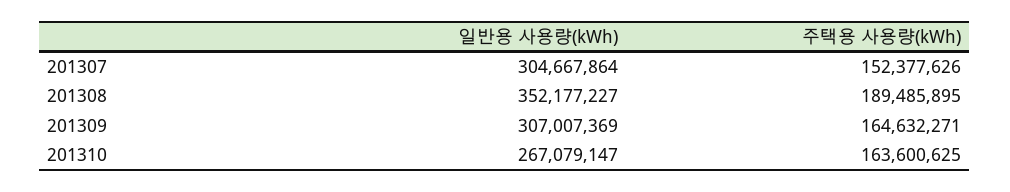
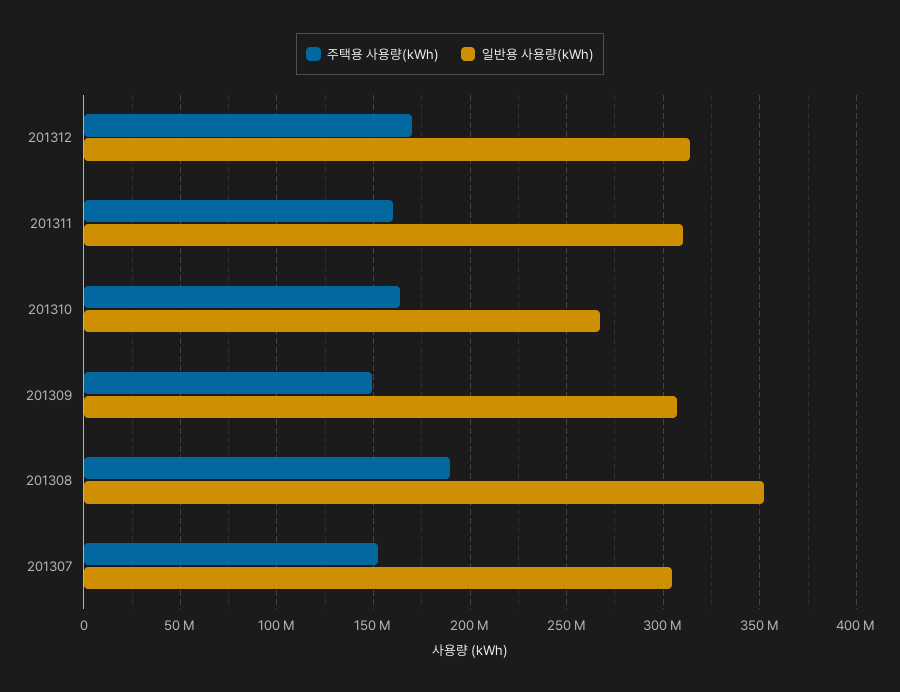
주택용 사용량(kWh), 201309: 164632271 -> 150000000
주택용 사용량(kWh), 201312: none -> 170000000
일반용 사용량(kWh), 201312: none -> 315000000
주택용 사용량(kWh), 201311: none -> 160000000
일반용 사용량(kWh), 201311: none -> 310000000

